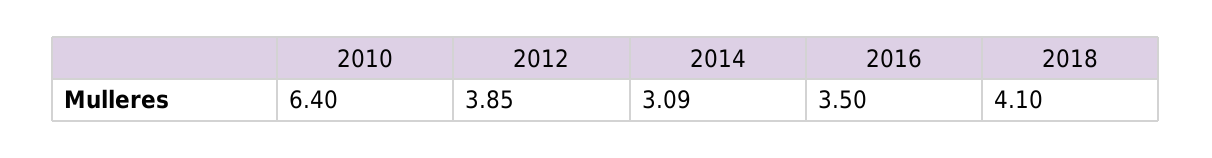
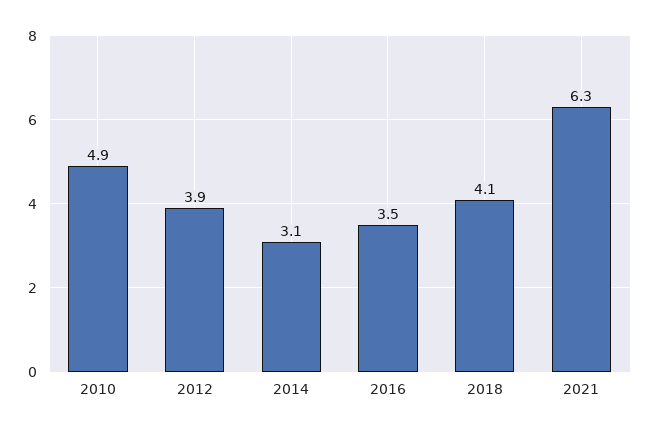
2010: 6.4 -> 4.9
2021: none -> 6.3

